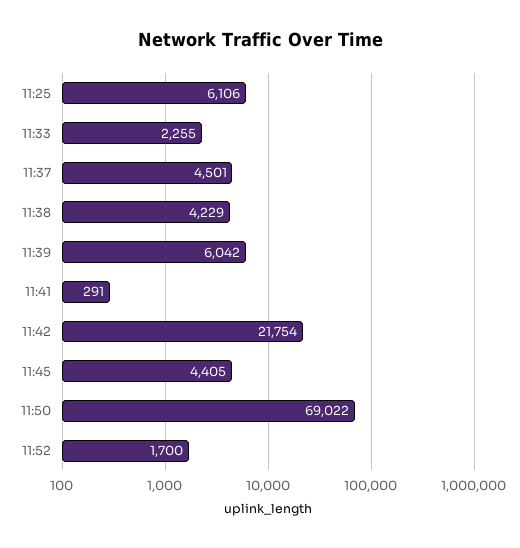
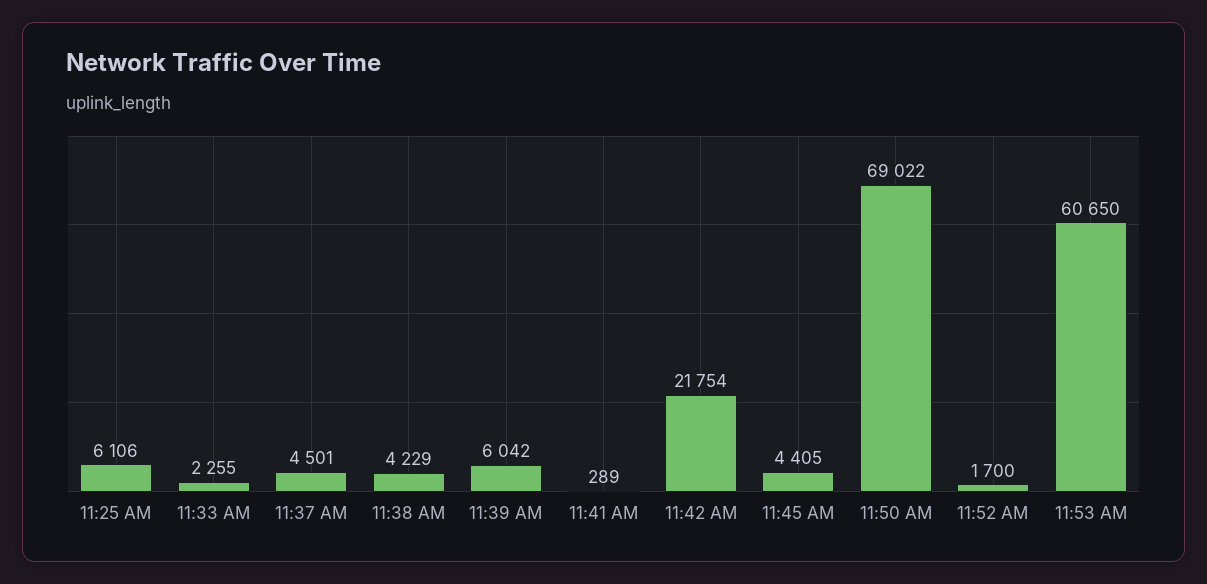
11:41: 291 -> 289
11:53 AM: none -> 60650

